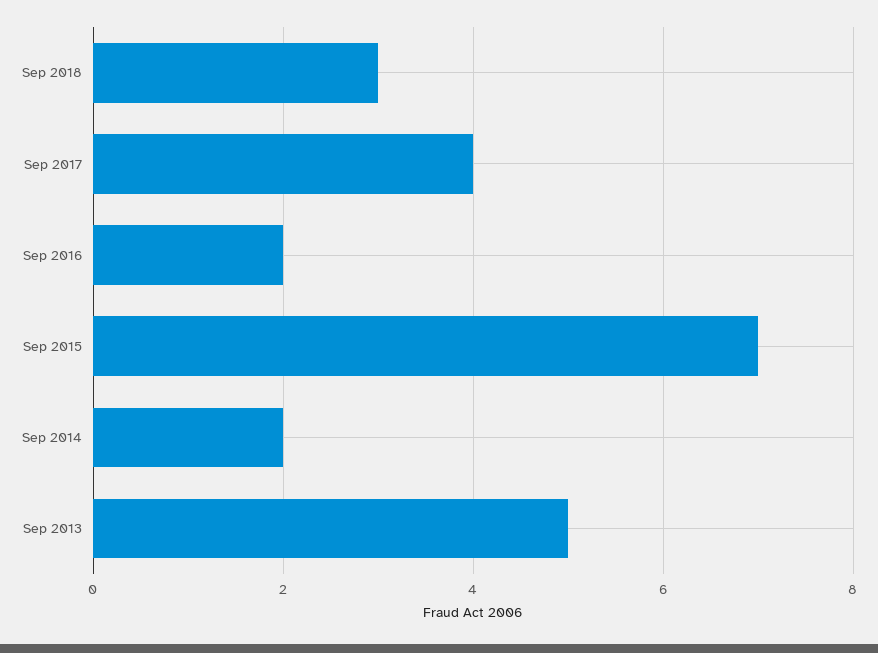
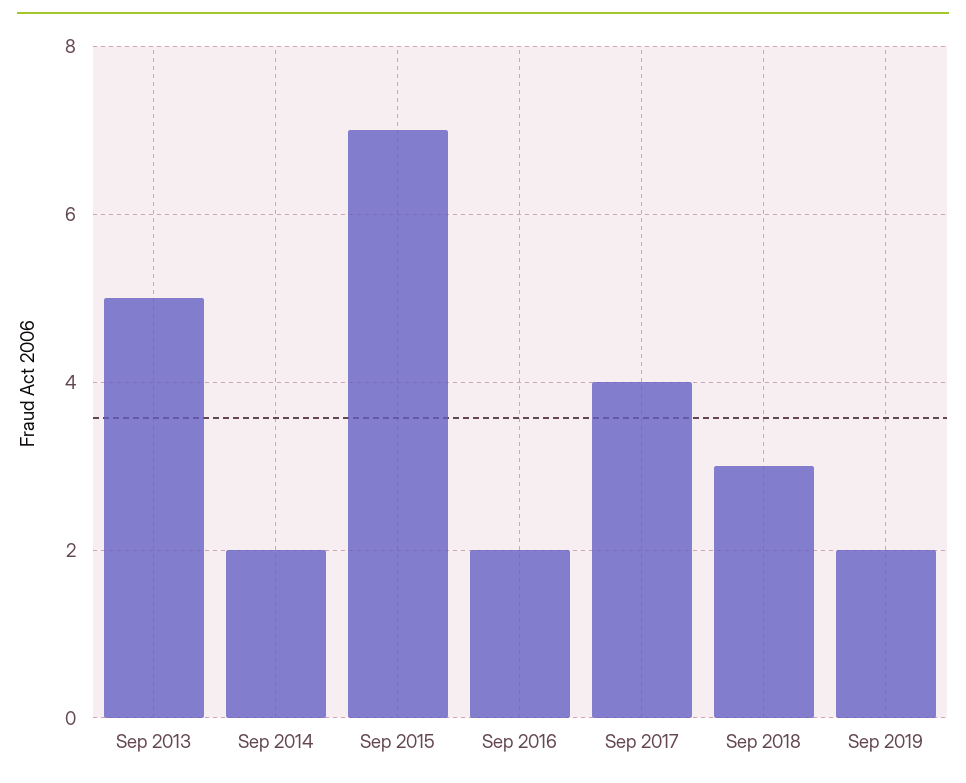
Sep 2019: none -> 2

